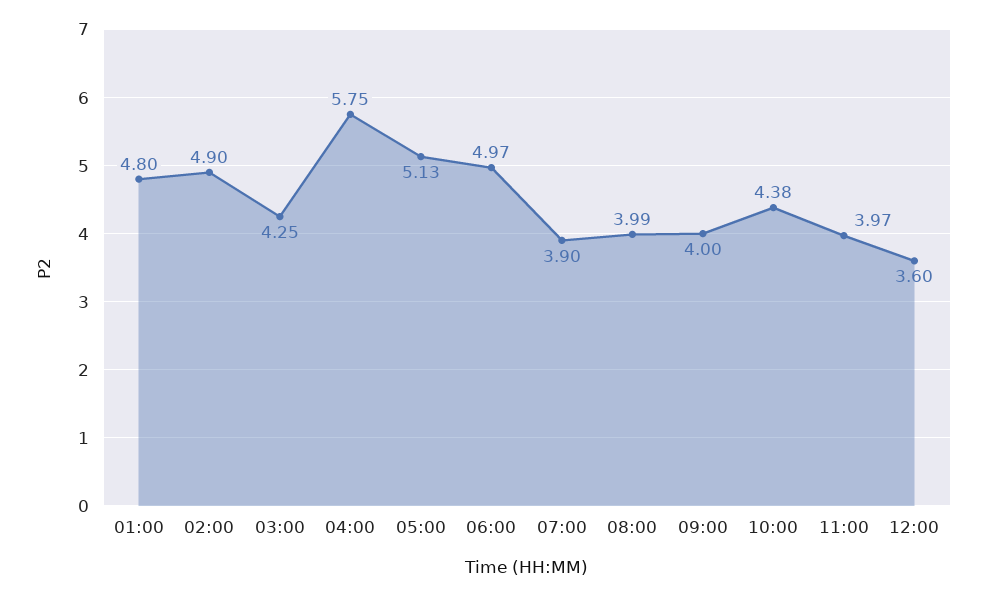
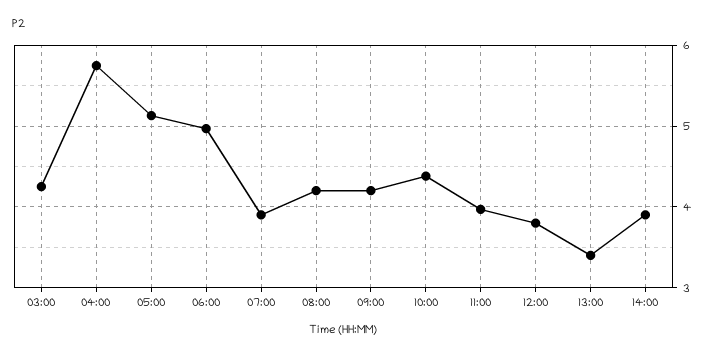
01:00: 4.8 -> none
02:00: 4.9 -> none
08:00: 3.99 -> 4.2
09:00: 4 -> 4.2
12:00: 3.6 -> 3.8
13:00: none -> 3.4
14:00: none -> 3.9

